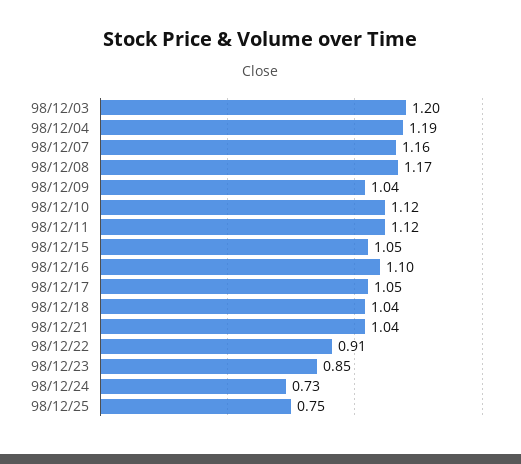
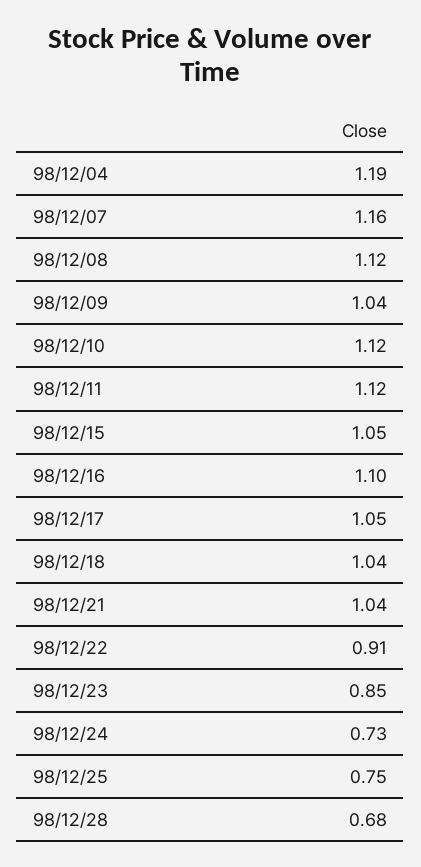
98/12/03: 1.2 -> none
98/12/08: 1.17 -> 1.12
98/12/28: none -> 0.68

